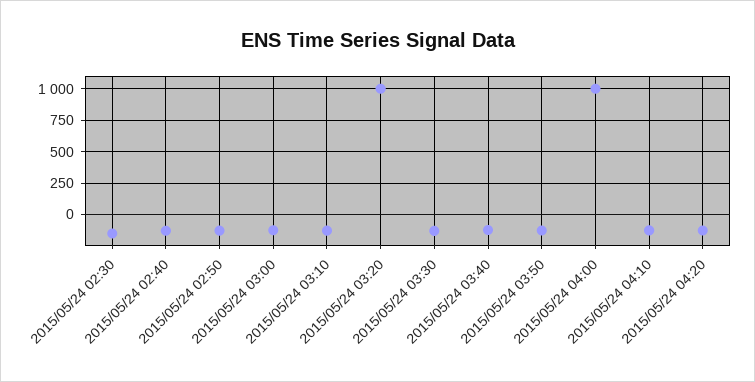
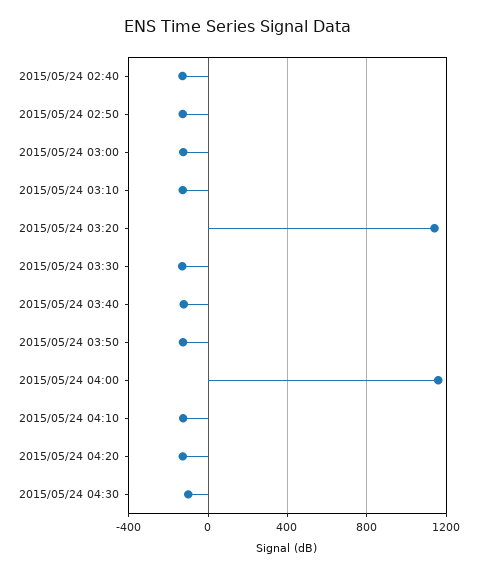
2015/05/24 02:30: -150 -> none
2015/05/24 03:20: 1000 -> 1150
2015/05/24 04:00: 1000 -> 1150
2015/05/24 04:30: none -> -100

